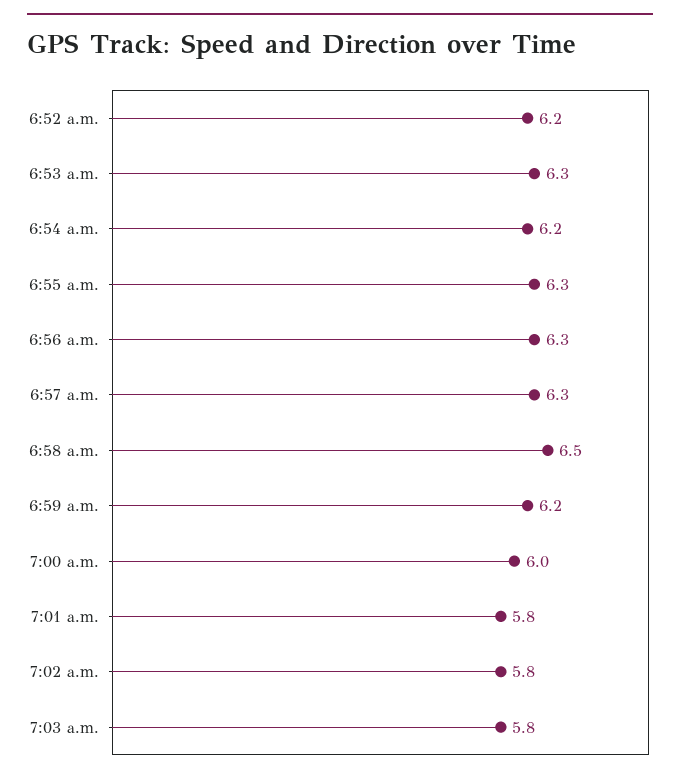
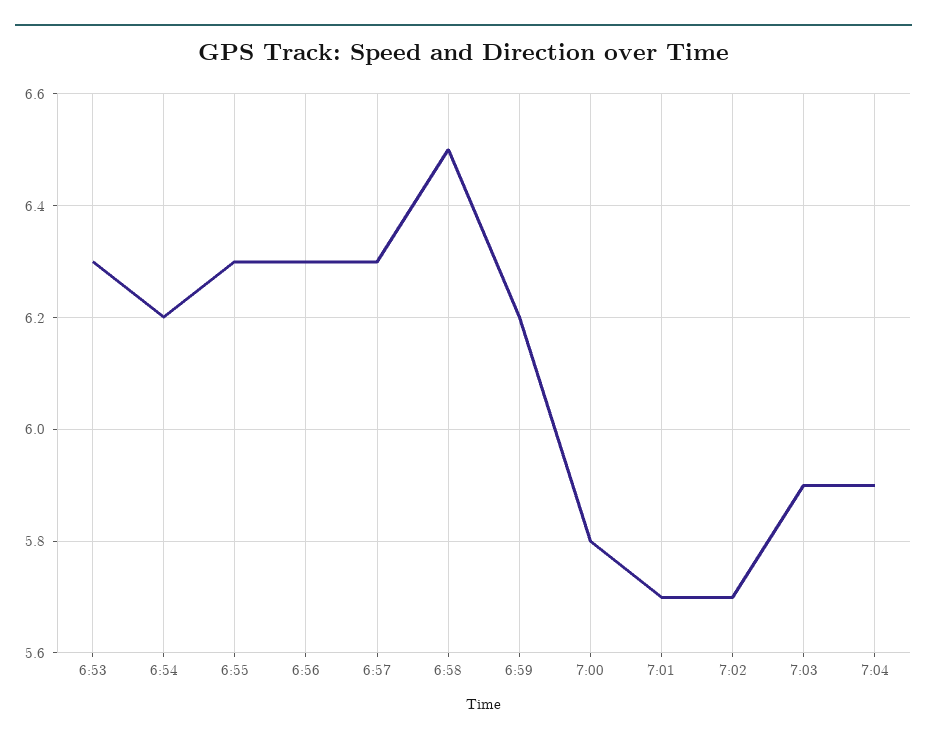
6:52 a.m.: 6.2 -> none
7:00 a.m.: 6 -> 5.8
7:01 a.m.: 5.8 -> 5.7
7:02 a.m.: 5.8 -> 5.7
7:03 a.m.: 5.8 -> 5.9
7:04: none -> 5.9

